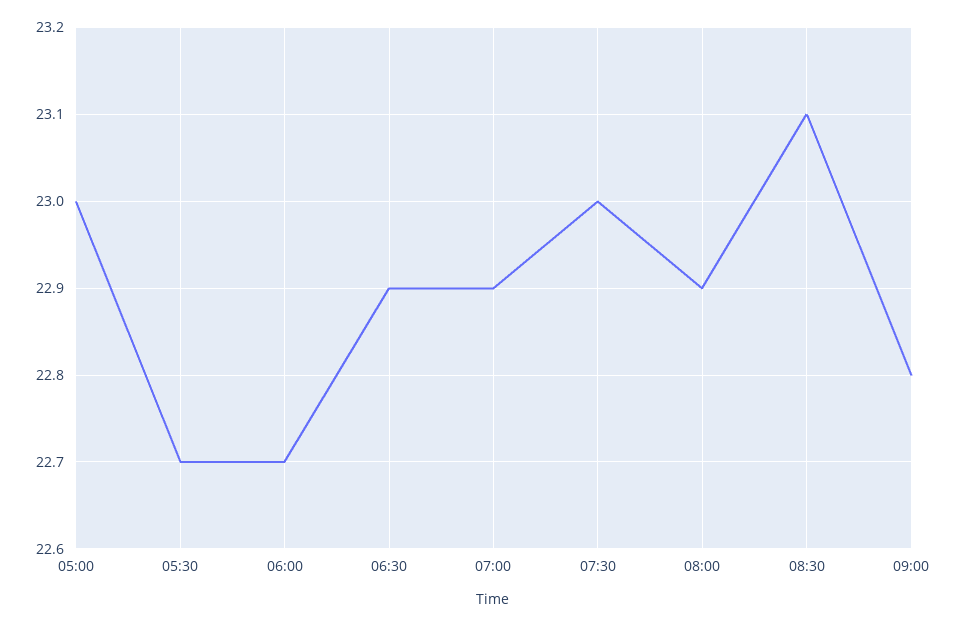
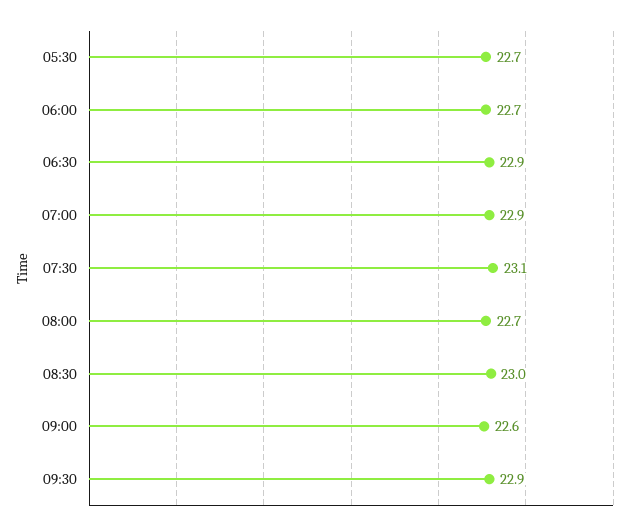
05:00: 23 -> none
07:30: 23 -> 23.1
08:00: 22.9 -> 22.7
08:30: 23.1 -> 23
09:00: 22.8 -> 22.6
09:30: none -> 22.9

